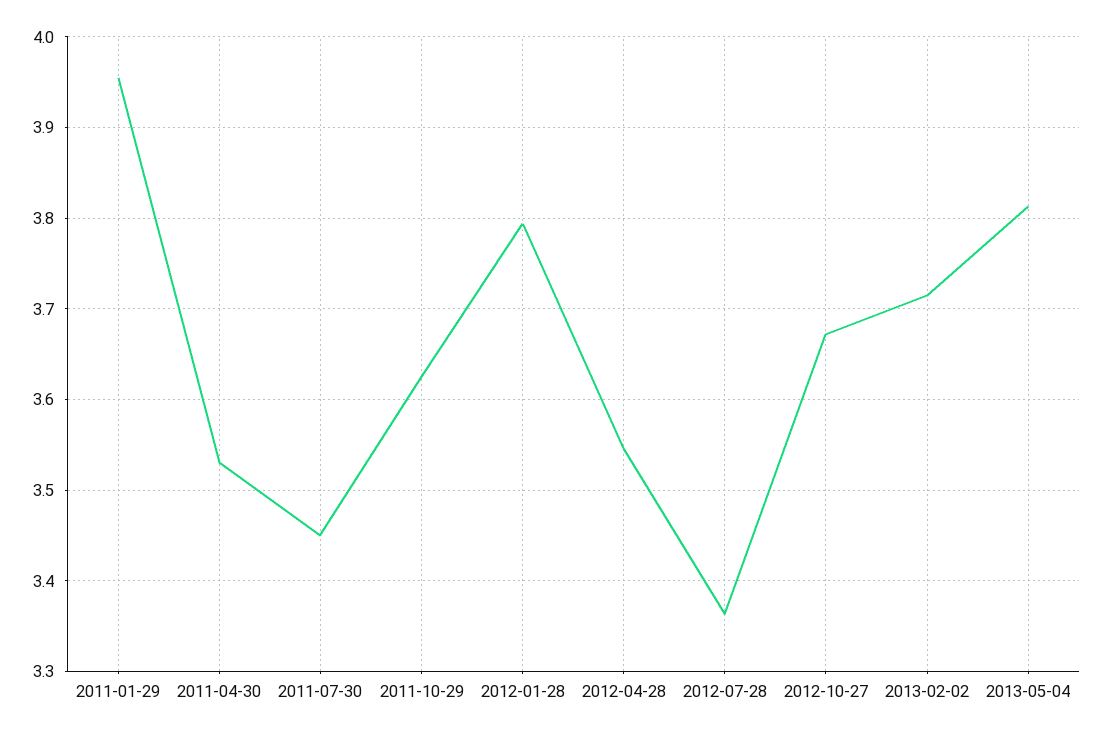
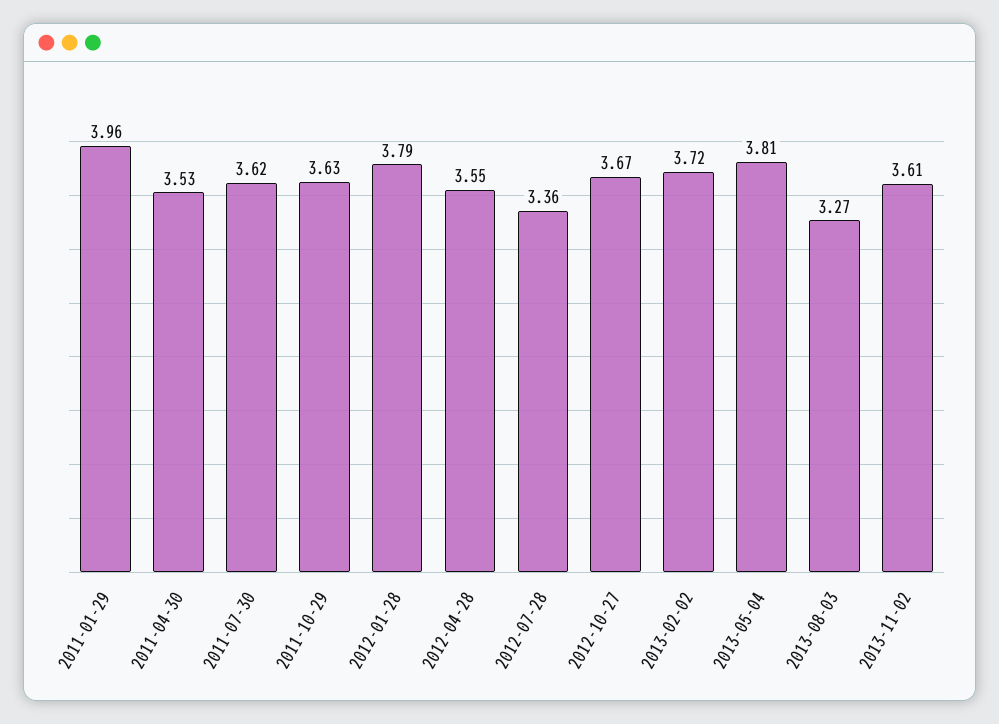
2011-07-30: 3.45 -> 3.62
2013-08-03: none -> 3.27
2013-11-02: none -> 3.61

